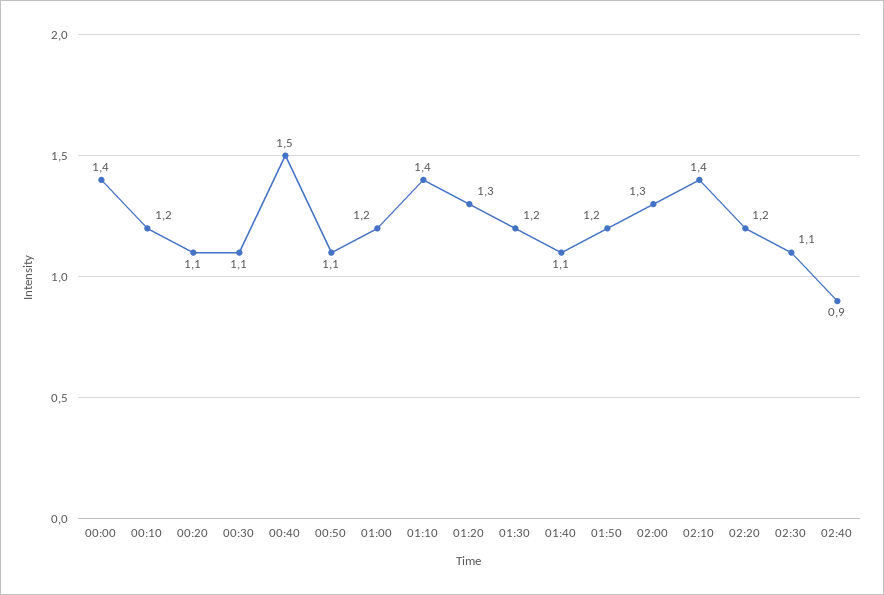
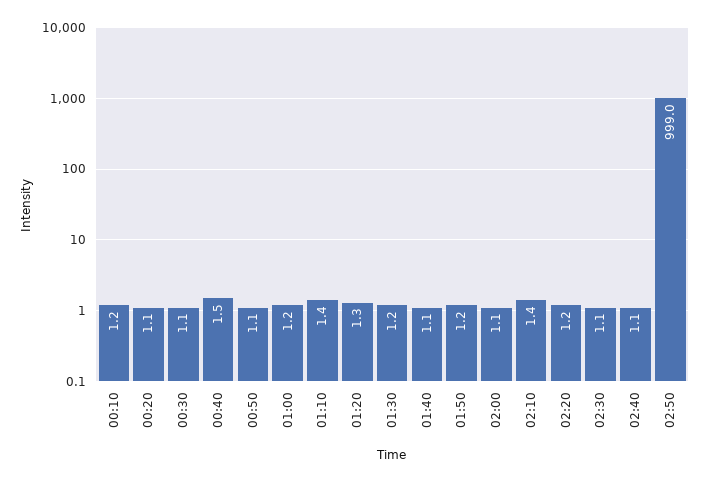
00:00: 1.4 -> none
02:00: 1.3 -> 1.1
02:40: 0.9 -> 1.1
02:50: none -> 999

